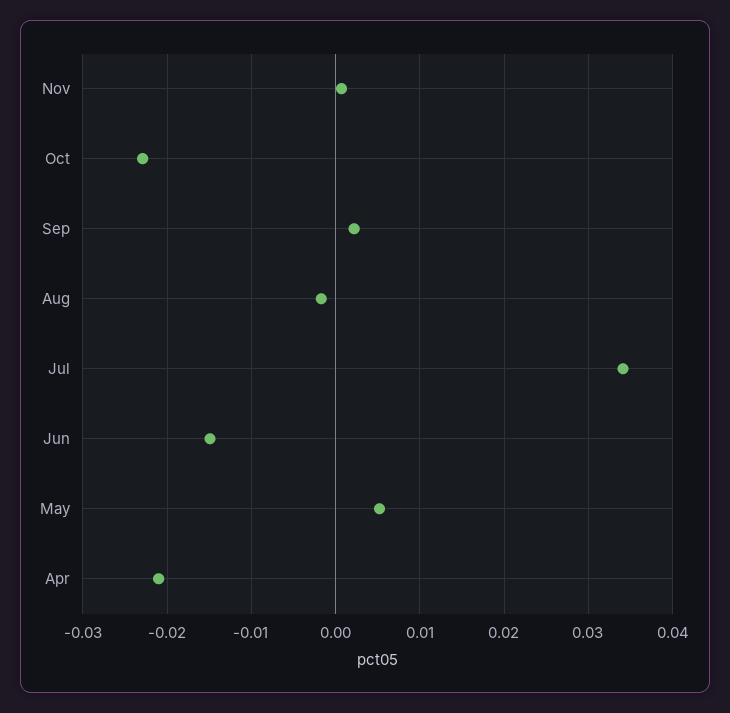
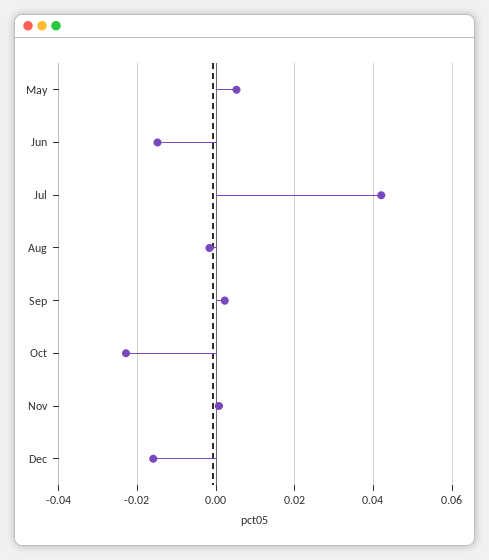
Jul: 0.034 -> 0.042
Apr: -0.021 -> none
Dec: none -> -0.016

